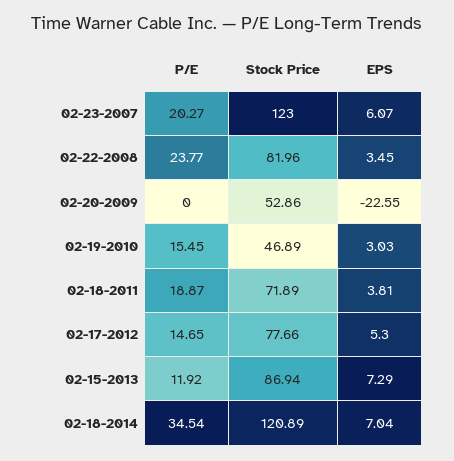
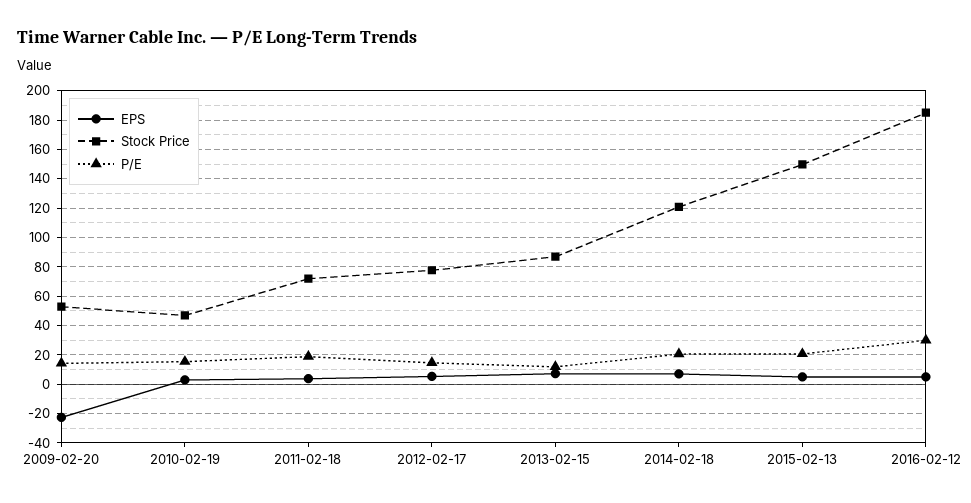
P/E, 02-23-2007: 20.27 -> none
Stock Price, 02-23-2007: 123 -> none
EPS, 02-23-2007: 6.07 -> none
P/E, 02-22-2008: 23.77 -> none
Stock Price, 02-22-2008: 81.96 -> none
EPS, 02-22-2008: 3.45 -> none
P/E, 02-20-2009: 0 -> 15
P/E, 02-18-2014: 34.54 -> 20
EPS, 2015-02-13: none -> 5
Stock Price, 2015-02-13: none -> 150
P/E, 2015-02-13: none -> 20
EPS, 2016-02-12: none -> 5
Stock Price, 2016-02-12: none -> 185
P/E, 2016-02-12: none -> 30

